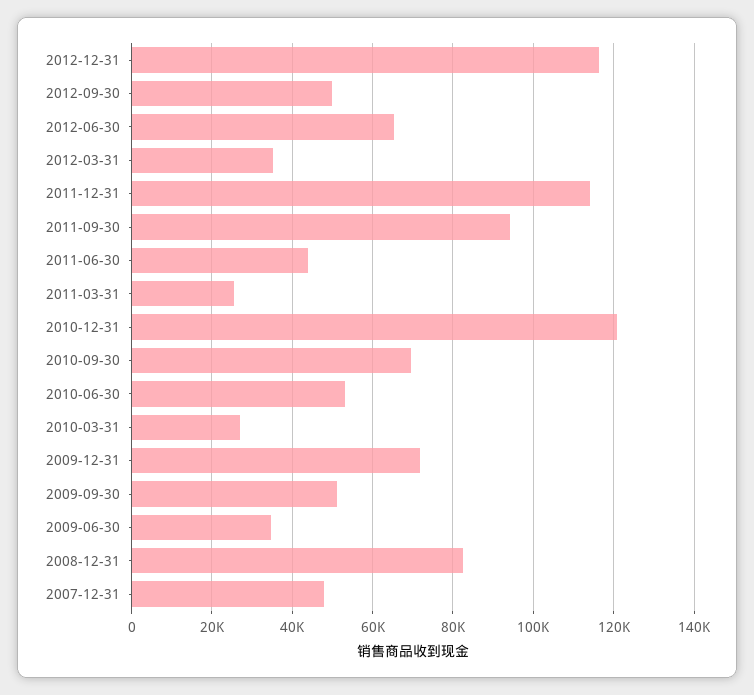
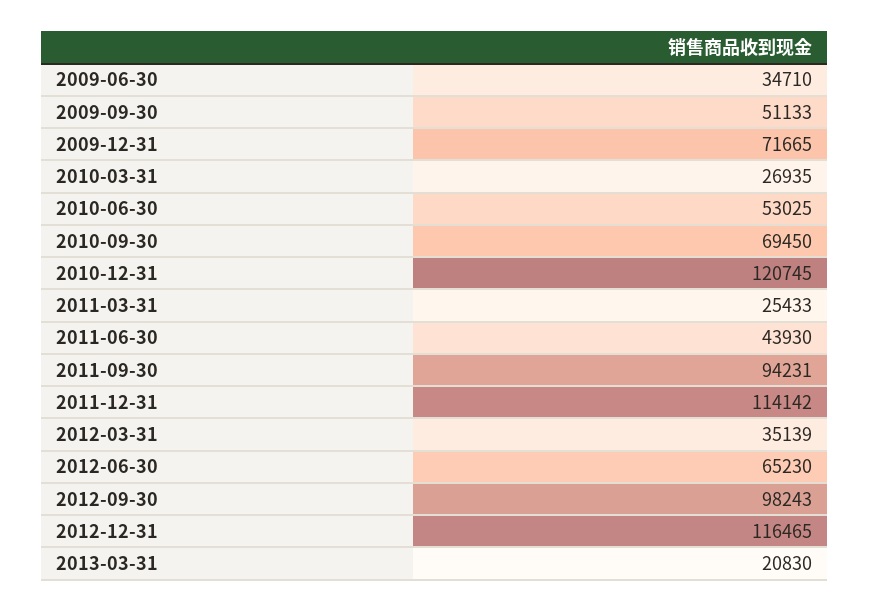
2012-09-30: 50000 -> 98243
2008-12-31: 82000 -> none
2007-12-31: 48000 -> none
2013-03-31: none -> 20830

